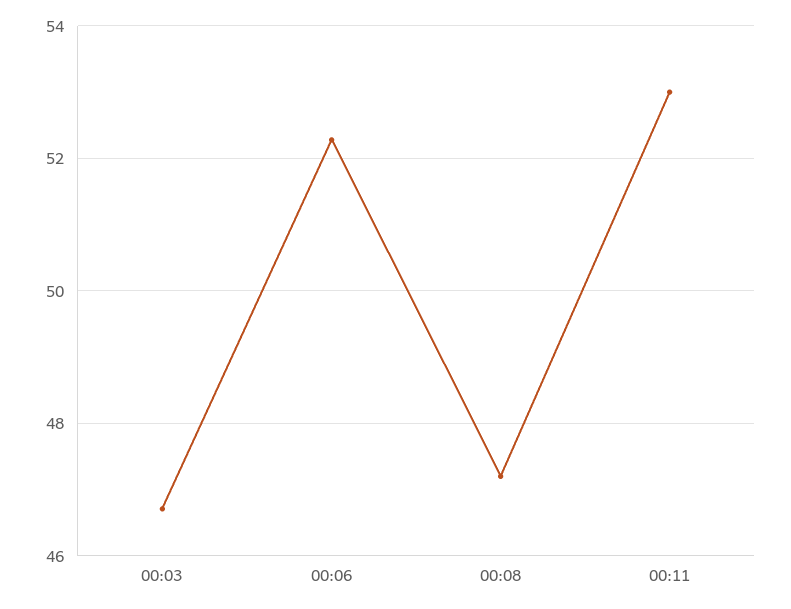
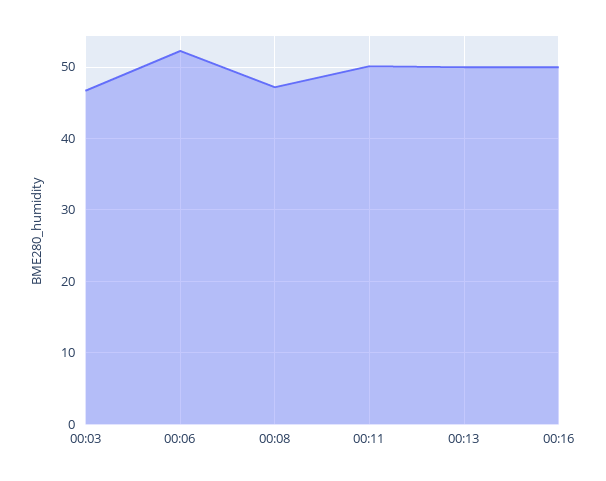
00:11: 53 -> 50
00:13: none -> 50
00:16: none -> 50

